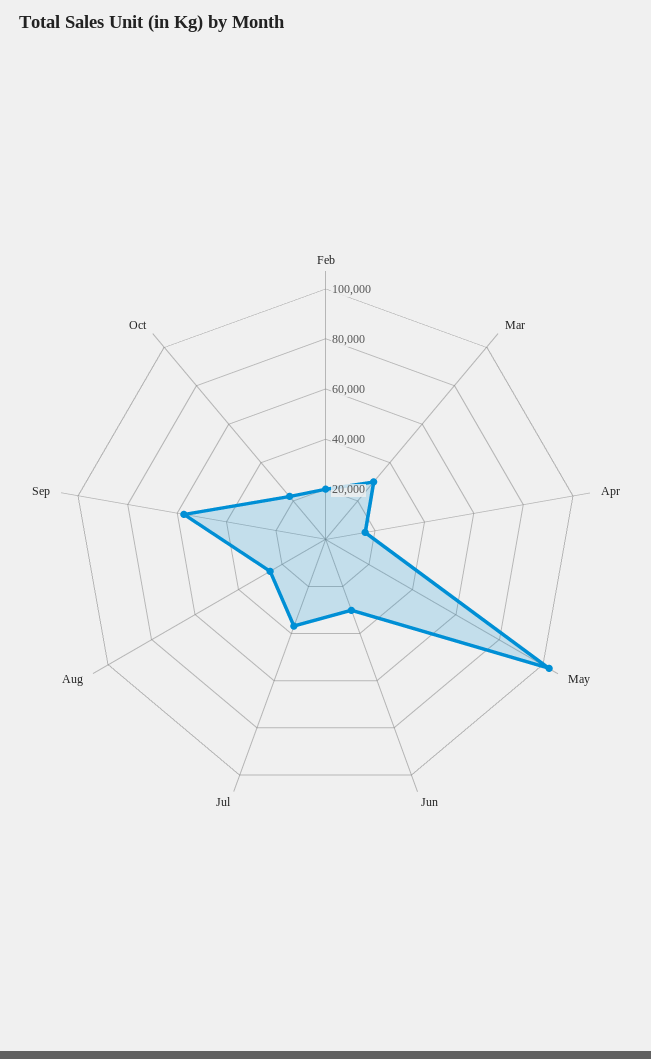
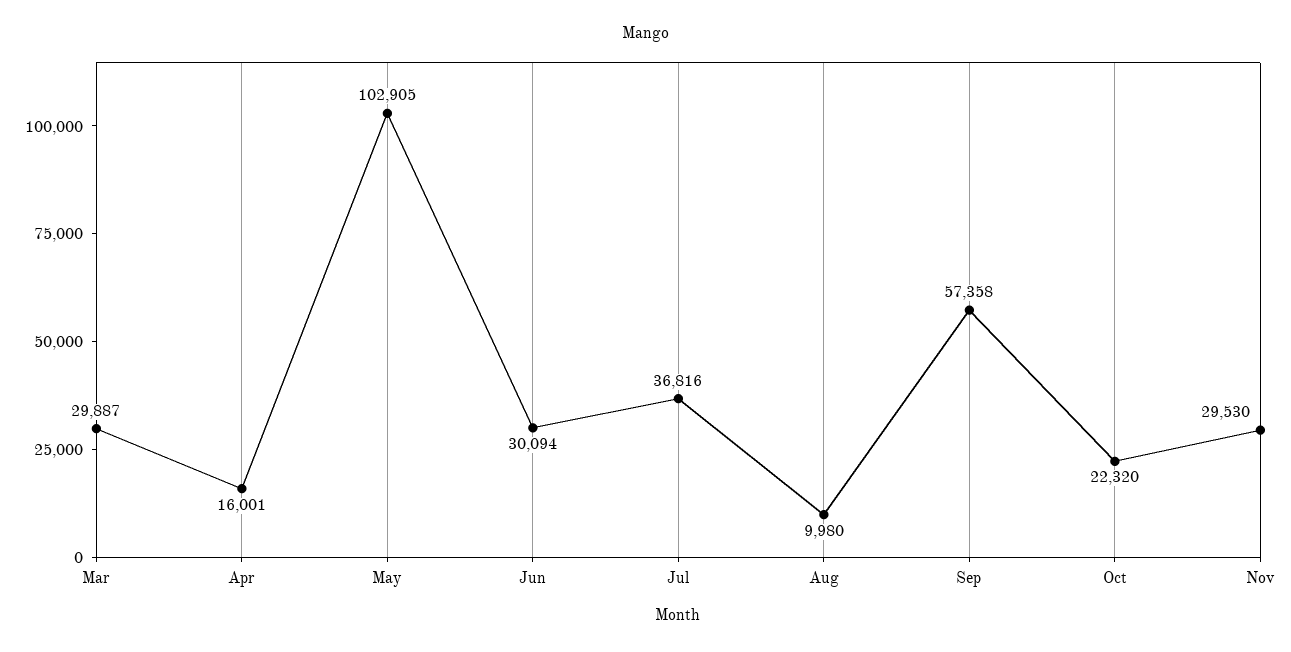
Feb: 20000 -> none
Aug: 25000 -> 9980
Nov: none -> 29530

